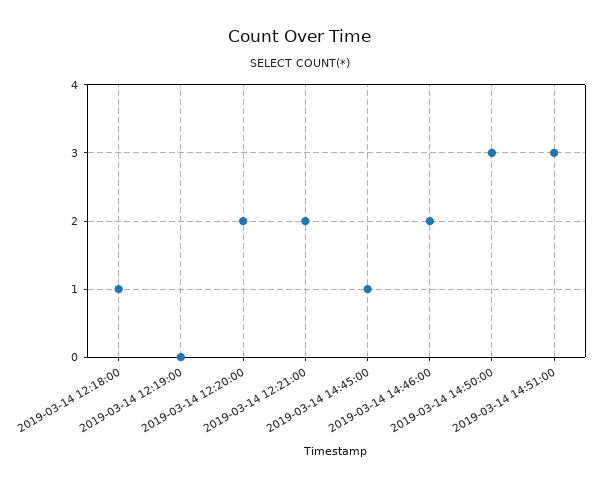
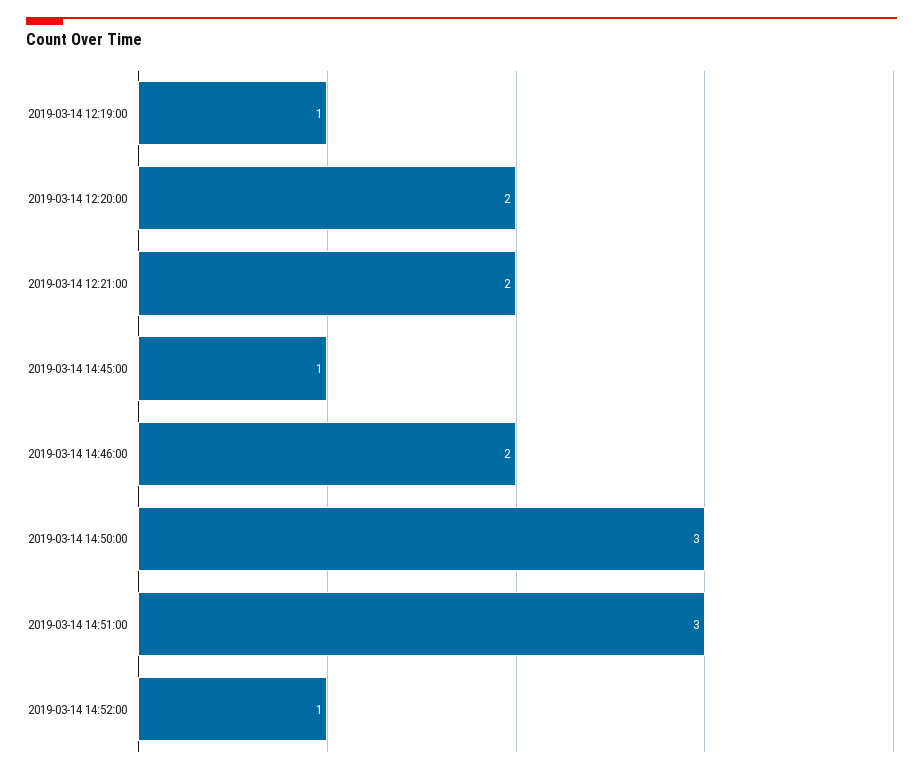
2019-03-14 12:18:00: 1 -> none
2019-03-14 12:19:00: 0 -> 1
2019-03-14 14:52:00: none -> 1

